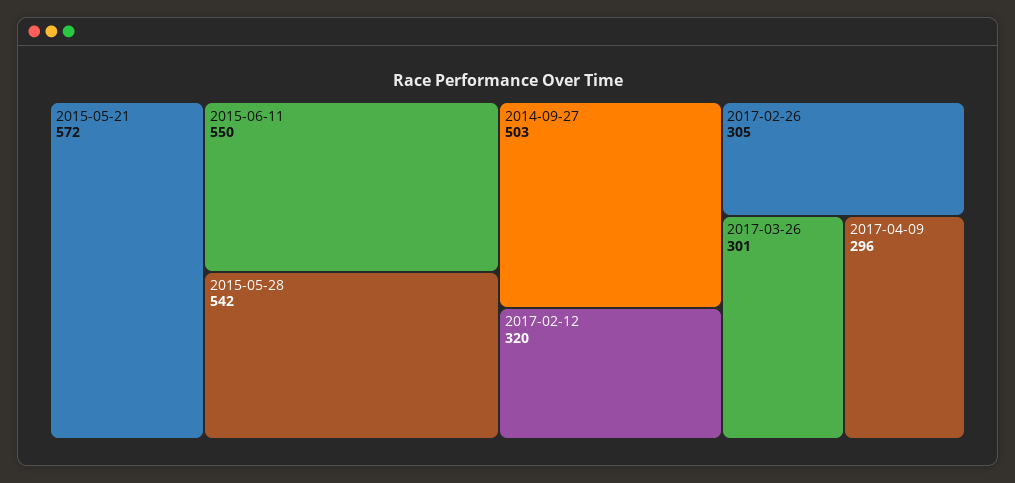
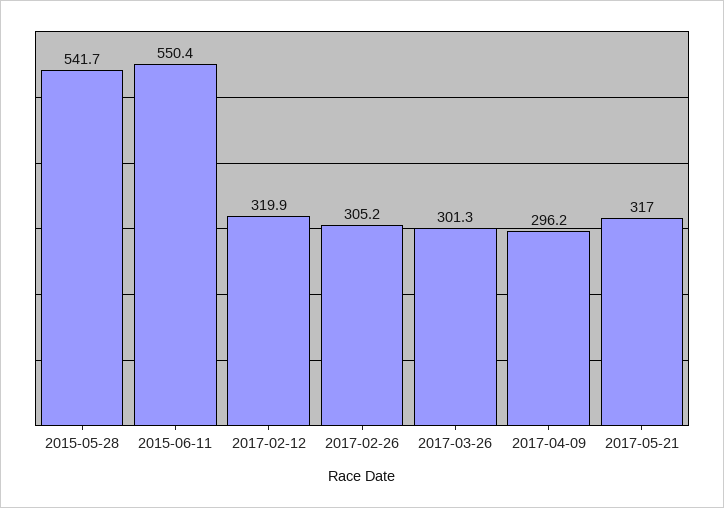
2015-05-21: 572 -> none
2014-09-27: 503 -> none
2017-05-21: none -> 317

